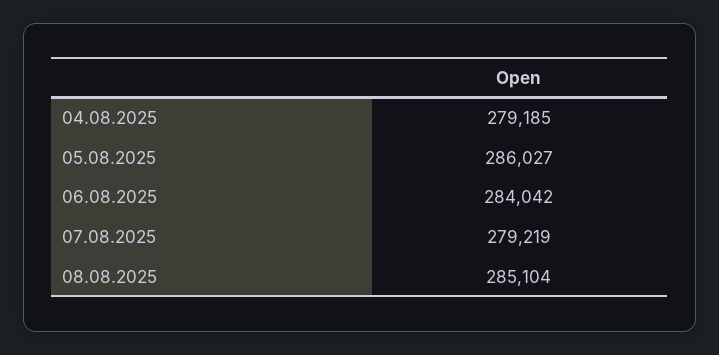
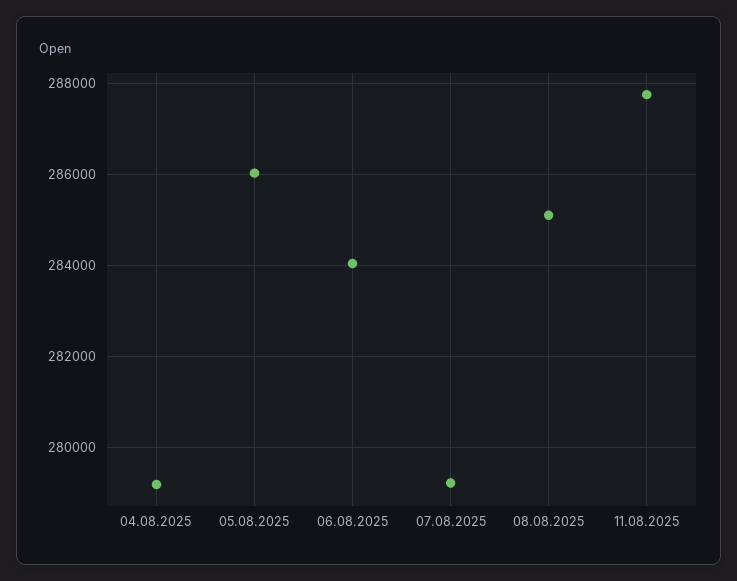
11.08.2025: none -> 287800

